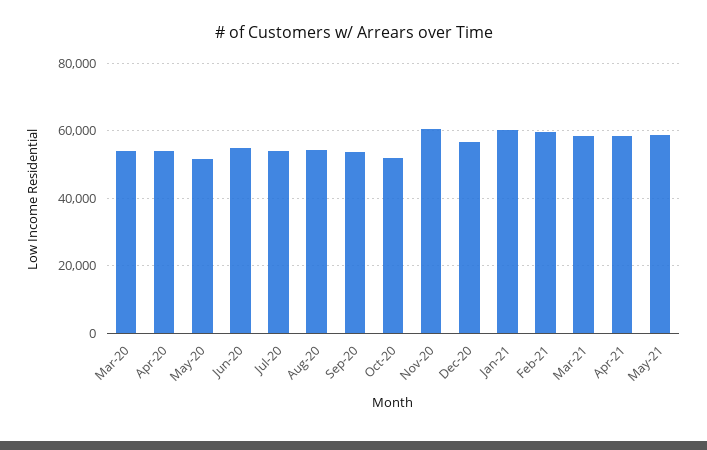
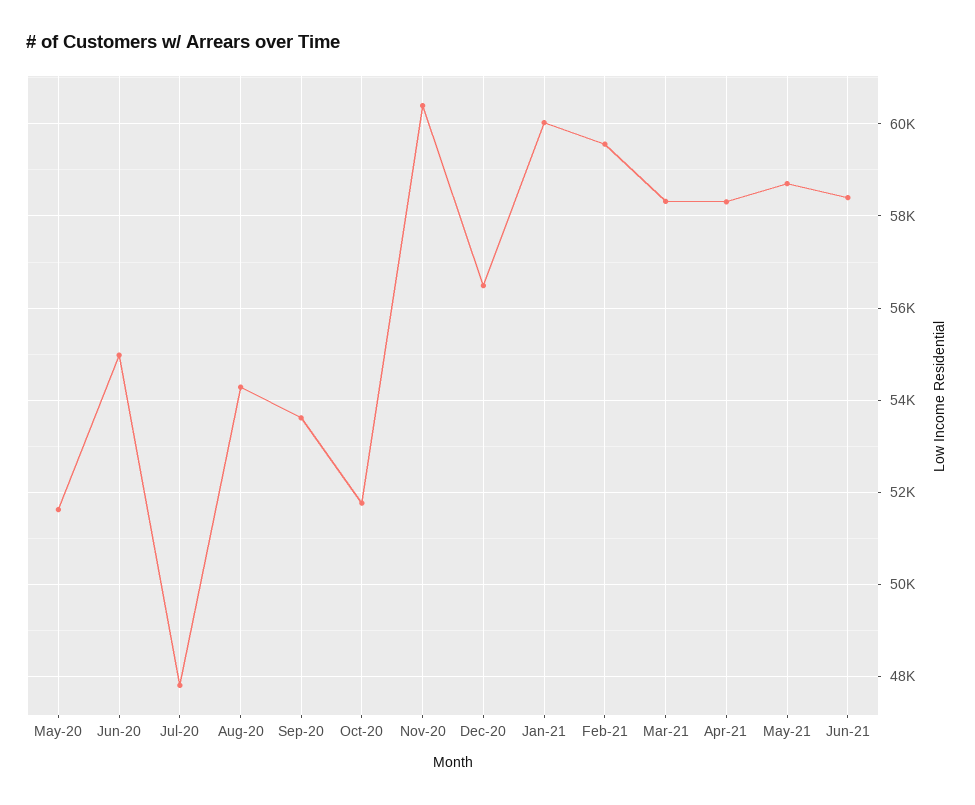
Mar-20: 54000 -> none
Apr-20: 54000 -> none
Jul-20: 54000 -> 47800
Jun-21: none -> 58400

